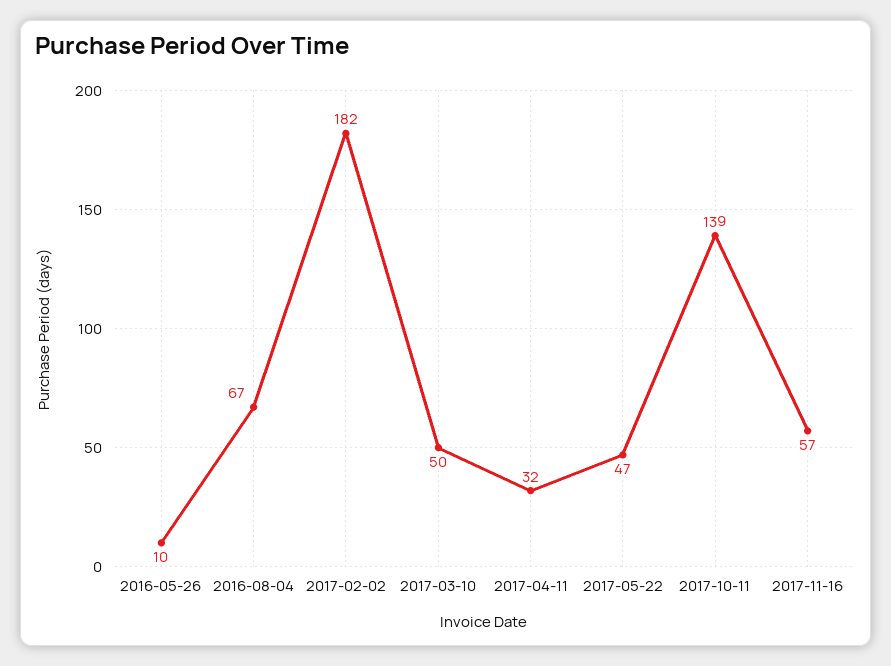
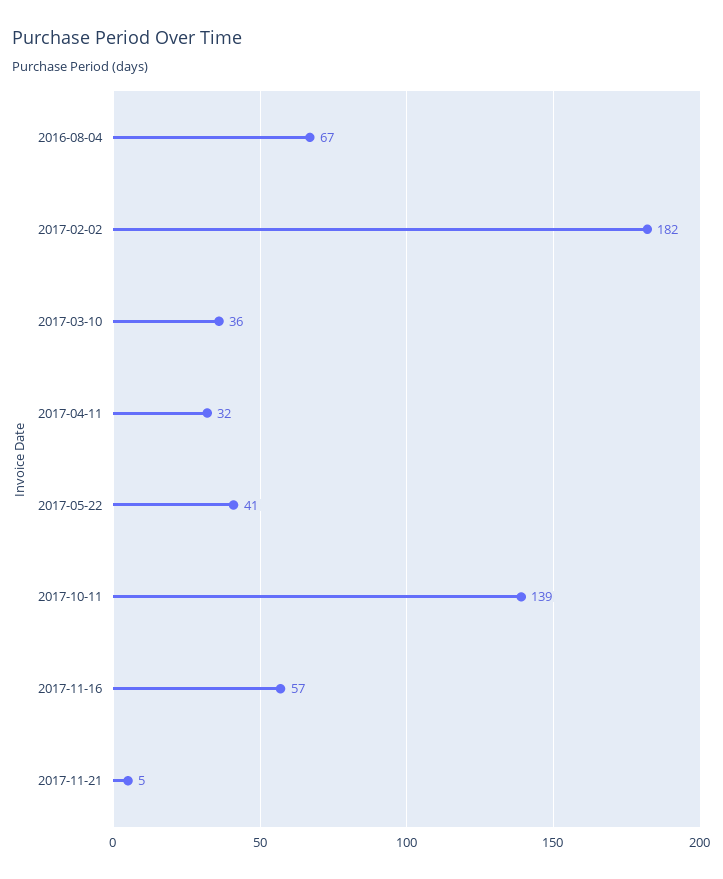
2016-05-26: 10 -> none
2017-03-10: 50 -> 36
2017-05-22: 47 -> 41
2017-11-21: none -> 5

